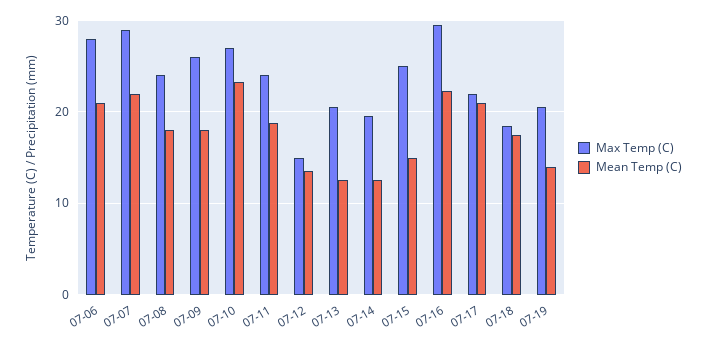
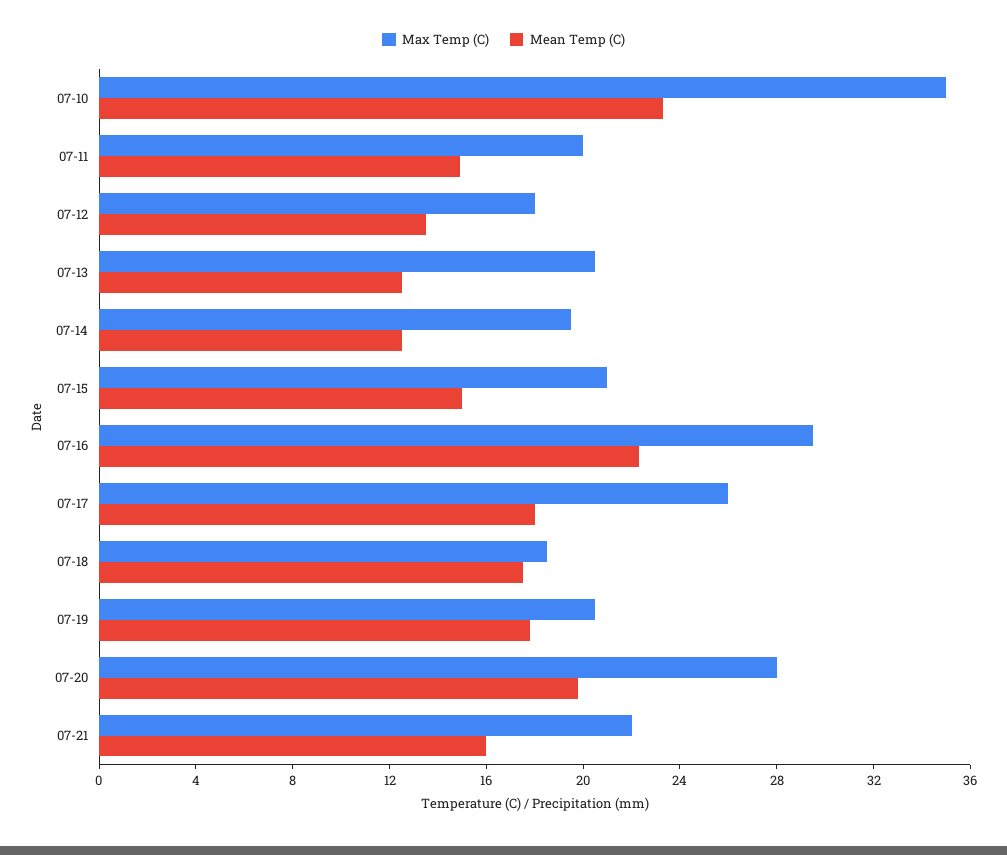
Max Temp (C), 07-06: 28 -> none
Mean Temp (C), 07-06: 21 -> none
Max Temp (C), 07-07: 29 -> none
Mean Temp (C), 07-07: 22 -> none
Max Temp (C), 07-08: 24 -> none
Mean Temp (C), 07-08: 18 -> none
Max Temp (C), 07-09: 26 -> none
Mean Temp (C), 07-09: 18 -> none
Max Temp (C), 07-10: 27 -> 35
Max Temp (C), 07-11: 24 -> 20
Mean Temp (C), 07-11: 19 -> 15
Max Temp (C), 07-12: 15 -> 18
Max Temp (C), 07-15: 25 -> 21
Max Temp (C), 07-17: 22 -> 26
Mean Temp (C), 07-17: 21 -> 18
Mean Temp (C), 07-19: 14 -> 18
Max Temp (C), 07-20: none -> 28
Mean Temp (C), 07-20: none -> 20
Max Temp (C), 07-21: none -> 22
Mean Temp (C), 07-21: none -> 16

